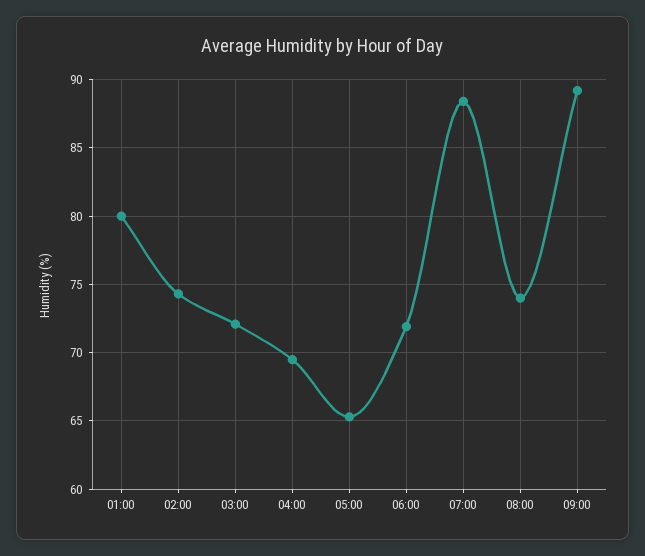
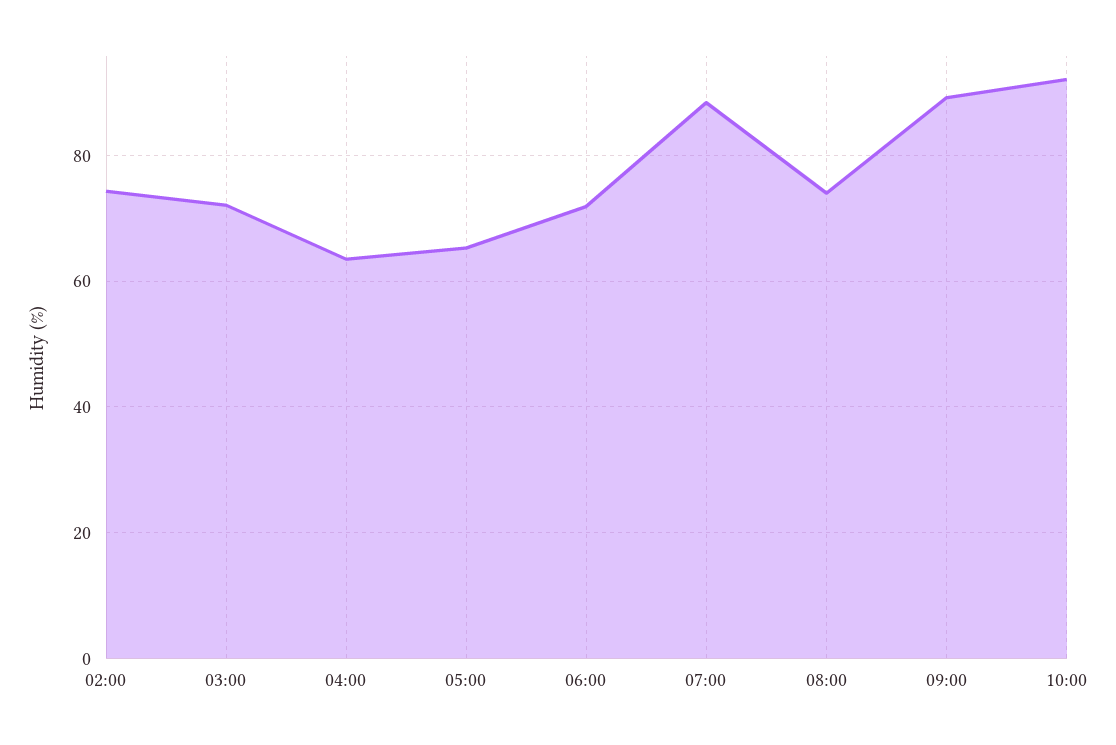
01:00: 80 -> none
04:00: 69.5 -> 64
10:00: none -> 92

